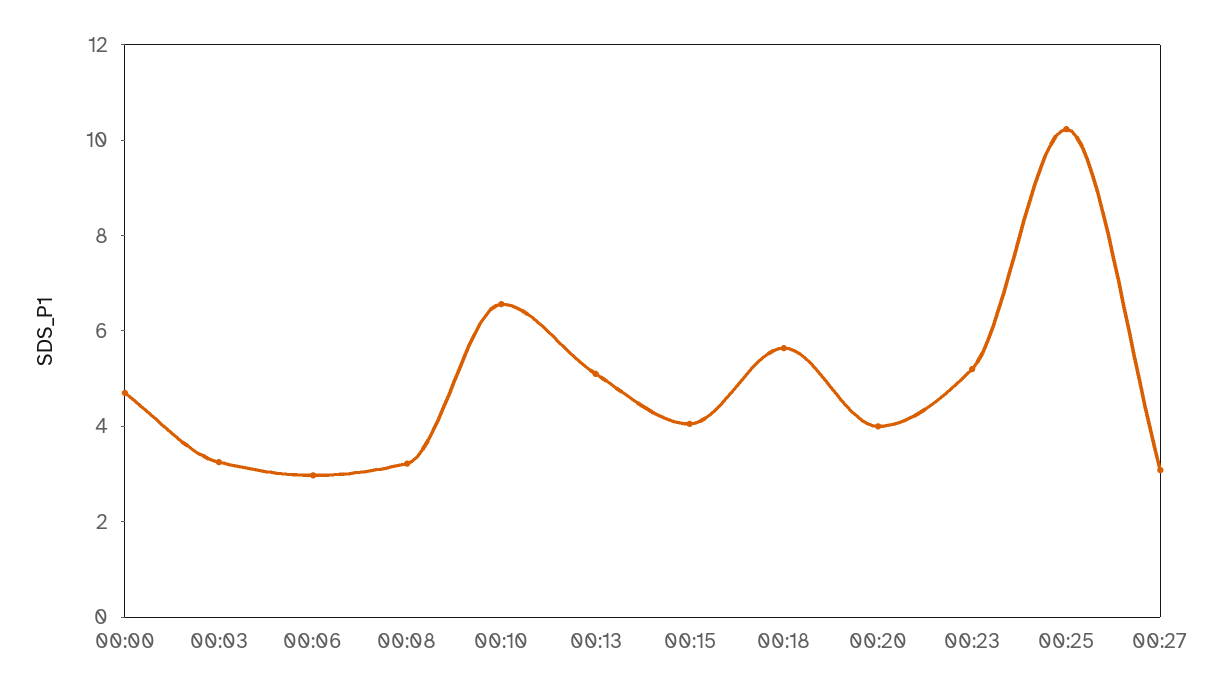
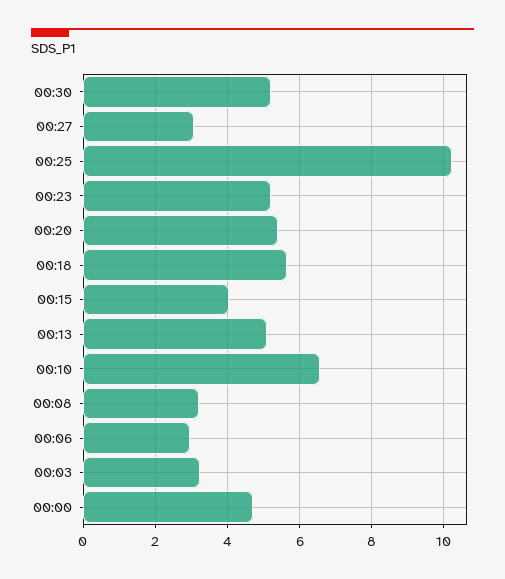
00:20: 4 -> 5.4
00:30: none -> 5.2

